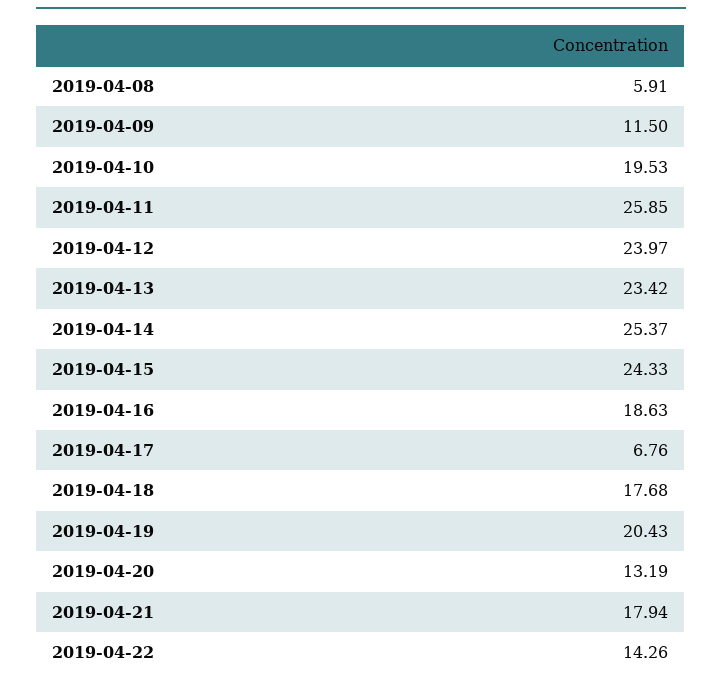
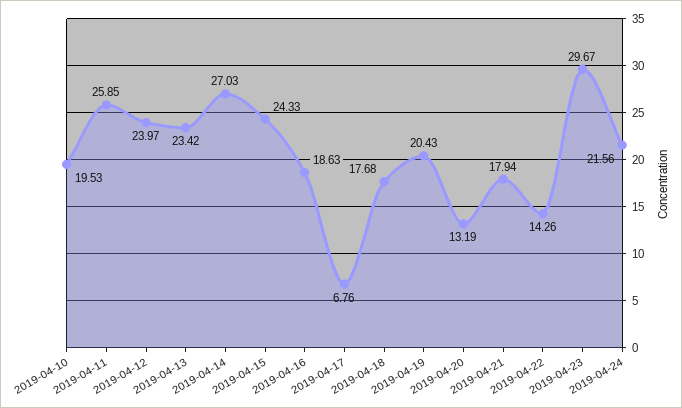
2019-04-08: 5.91 -> none
2019-04-09: 11.5 -> none
2019-04-14: 25.37 -> 27.03
2019-04-23: none -> 29.67
2019-04-24: none -> 21.56

